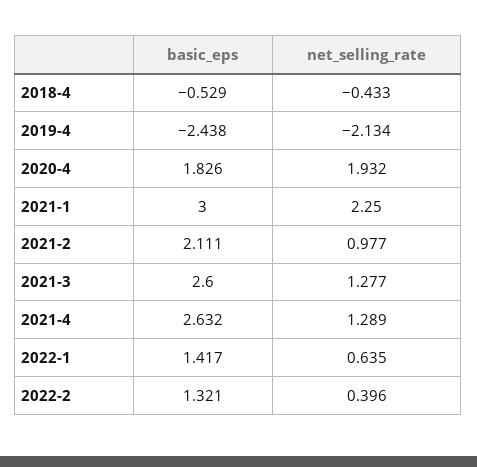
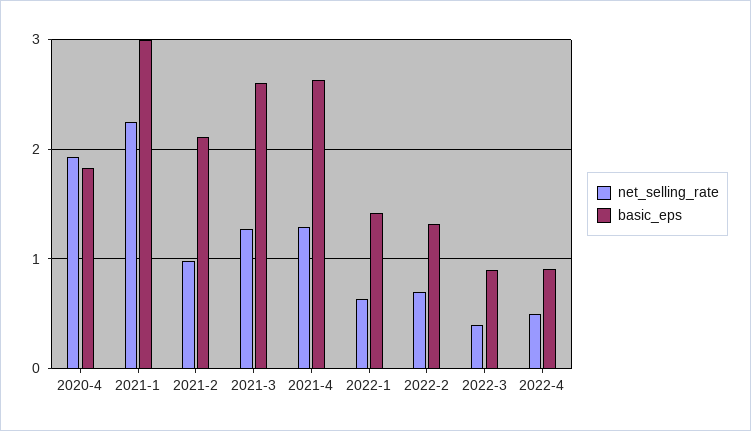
basic_eps, 2018-4: -0.529 -> none
net_selling_rate, 2018-4: -0.433 -> none
basic_eps, 2019-4: -2.438 -> none
net_selling_rate, 2019-4: -2.134 -> none
net_selling_rate, 2022-2: 0.396 -> 0.7
net_selling_rate, 2022-3: none -> 0.4
basic_eps, 2022-3: none -> 0.9
net_selling_rate, 2022-4: none -> 0.5
basic_eps, 2022-4: none -> 0.9

